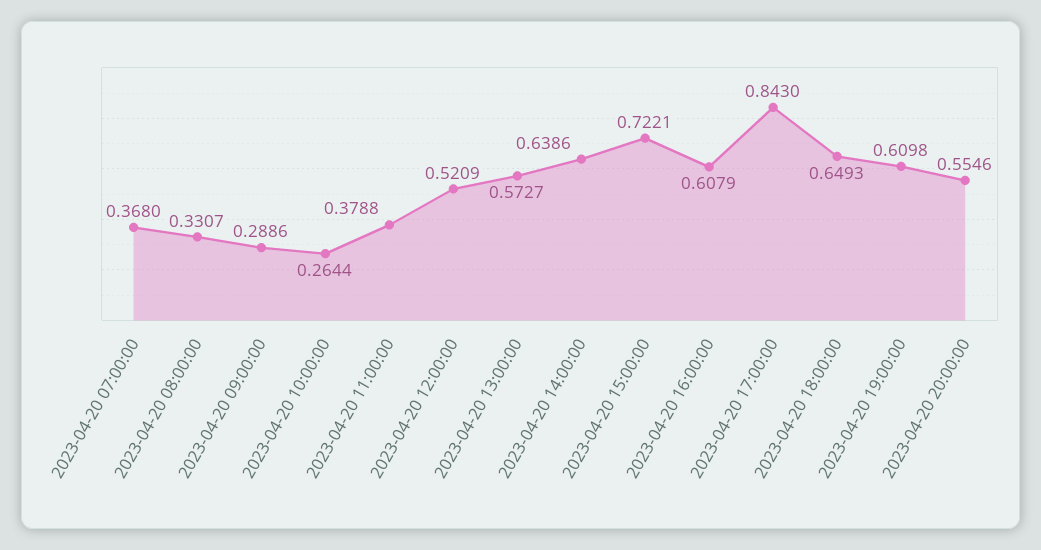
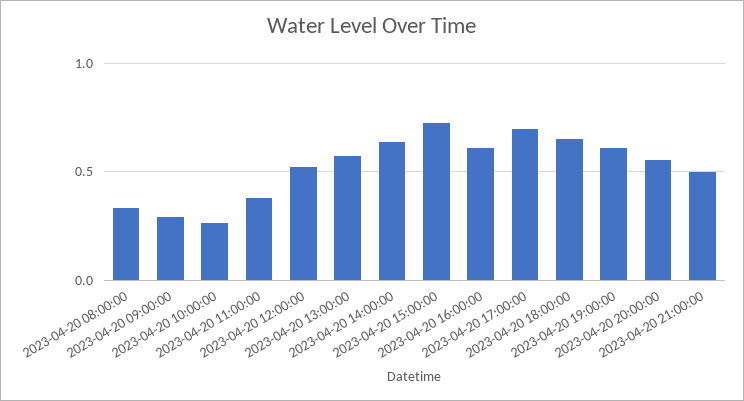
2023-04-20 07:00:00: 0.368 -> none
2023-04-20 17:00:00: 0.843 -> 0.7
2023-04-20 21:00:00: none -> 0.5

